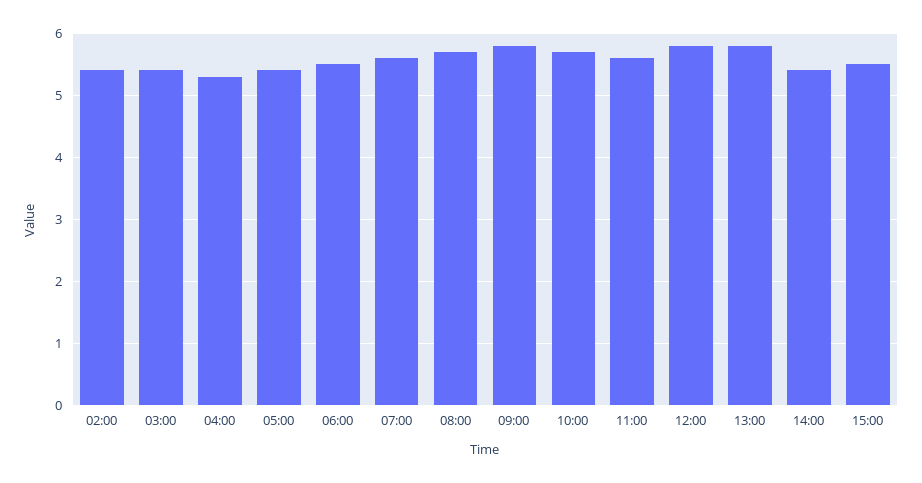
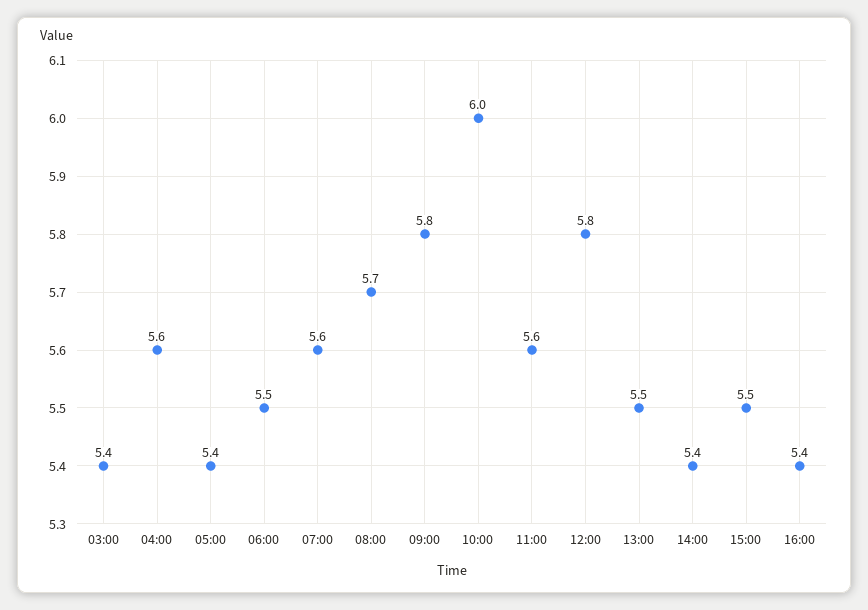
02:00: 5.4 -> none
04:00: 5.3 -> 5.6
10:00: 5.7 -> 6
13:00: 5.8 -> 5.5
16:00: none -> 5.4

